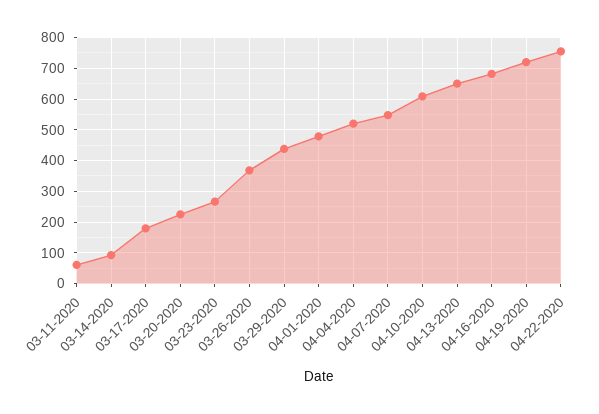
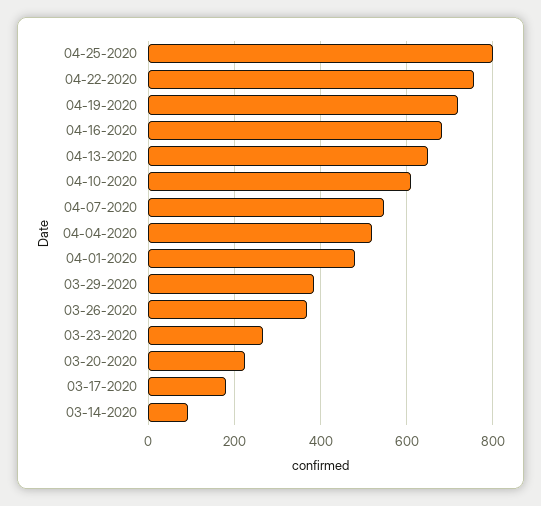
03-11-2020: 60 -> none
03-29-2020: 440 -> 380
04-25-2020: none -> 800

